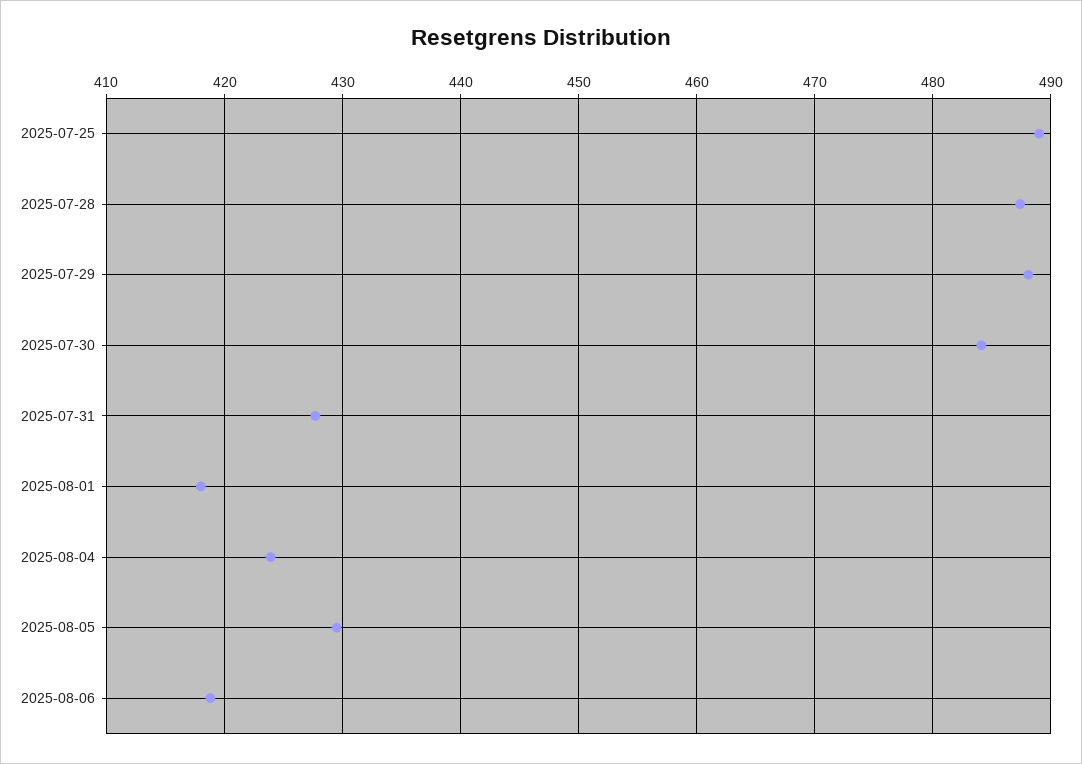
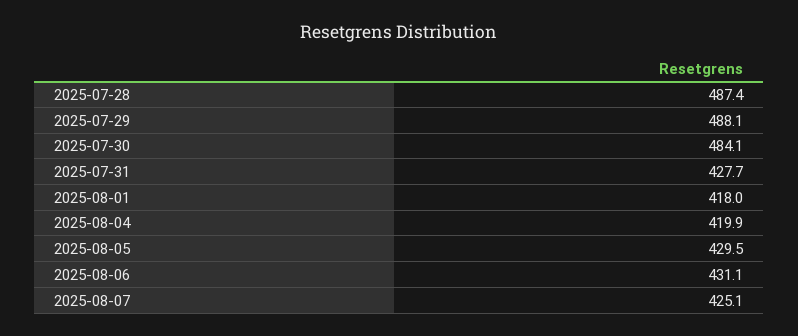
2025-07-25: 489 -> none
2025-08-04: 424 -> 419.9
2025-08-06: 419 -> 431.1
2025-08-07: none -> 425.1

